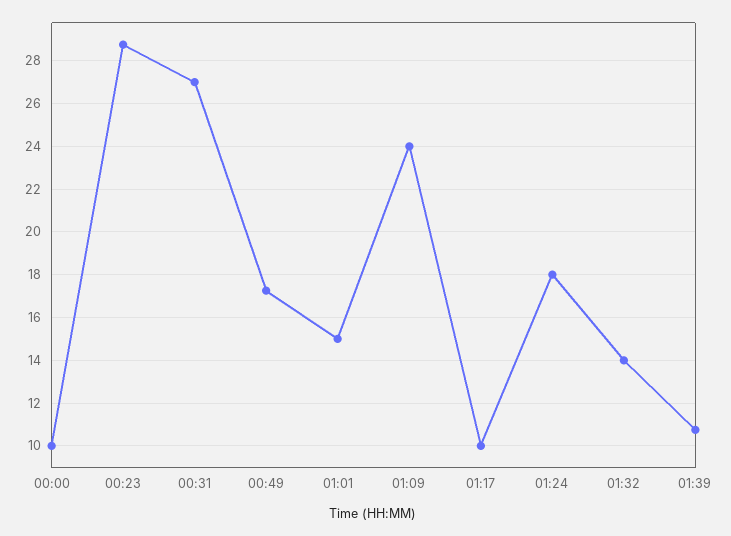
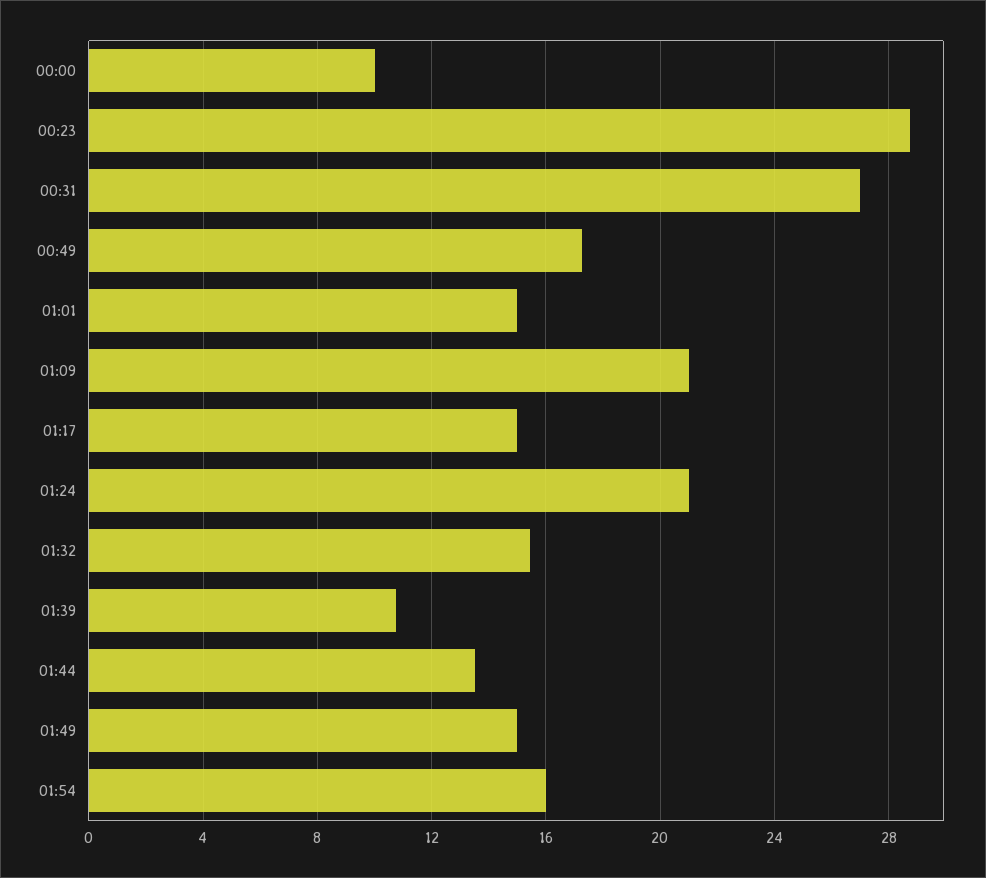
01:09: 24 -> 21
01:17: 10 -> 15
01:24: 18 -> 21
01:32: 14 -> 15.5
01:44: none -> 13.5
01:49: none -> 15
01:54: none -> 16

